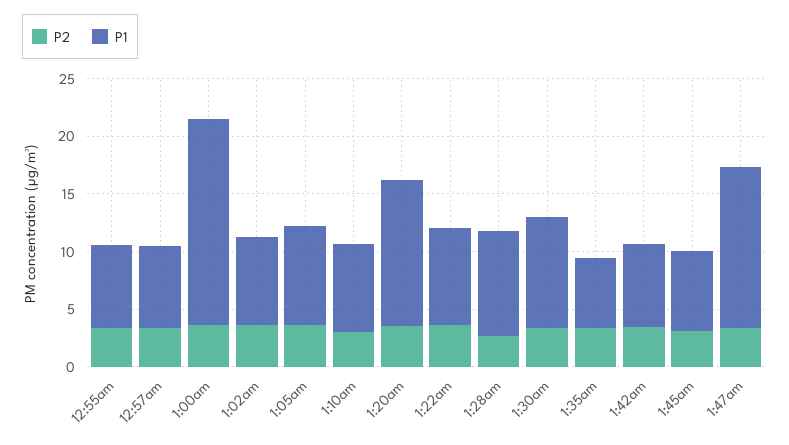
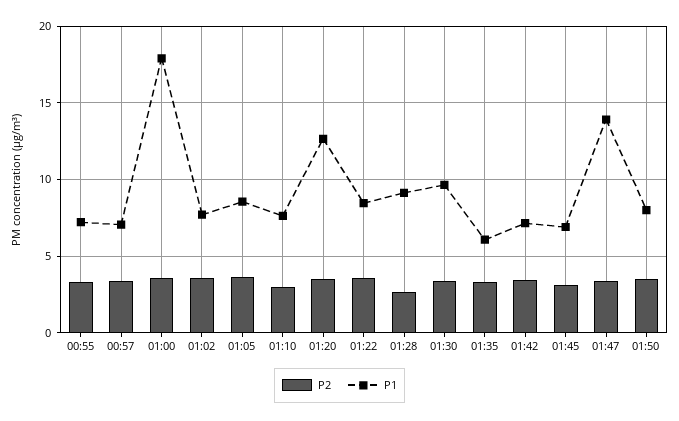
P2, 01:50: none -> 3.5
P1, 01:50: none -> 8

